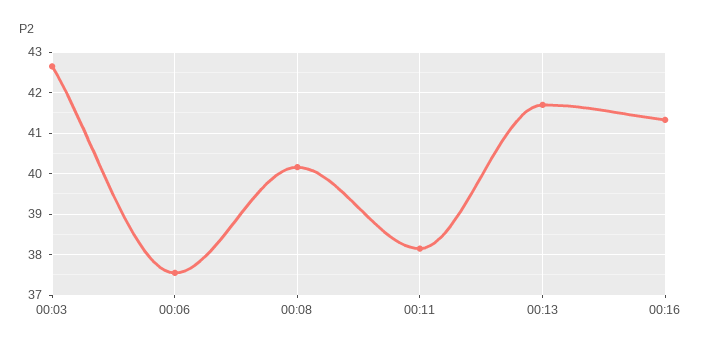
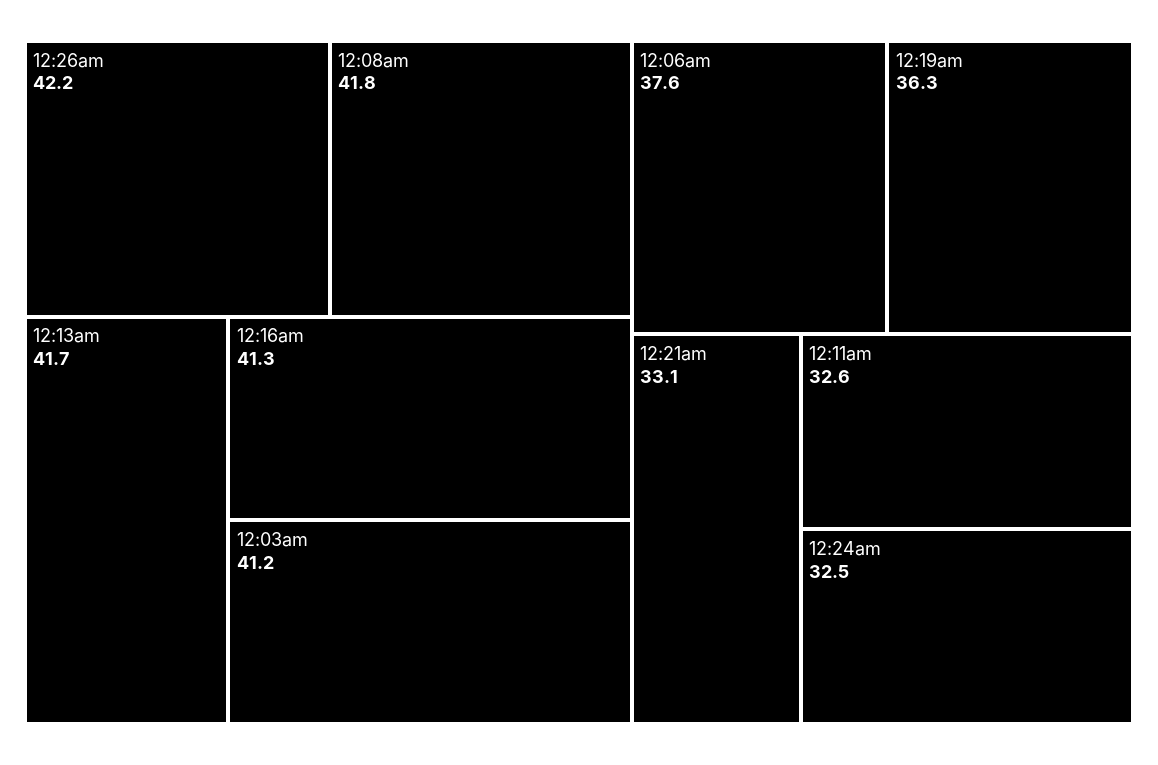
00:03: 42.6 -> 41.2
00:08: 40.2 -> 41.8
00:11: 38.2 -> 32.6
12:26am: none -> 42.2
12:19am: none -> 36.3
12:21am: none -> 33.1
12:24am: none -> 32.5

